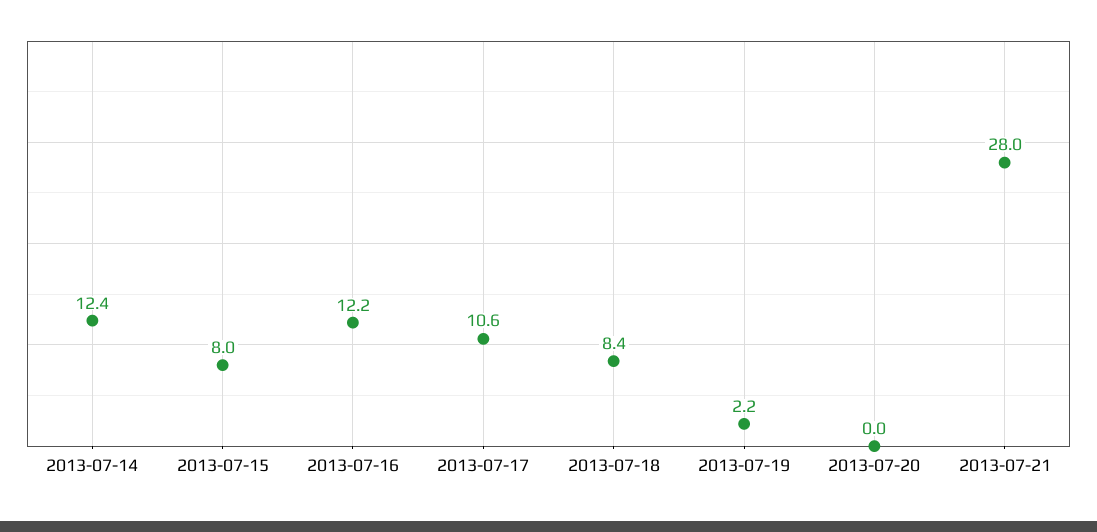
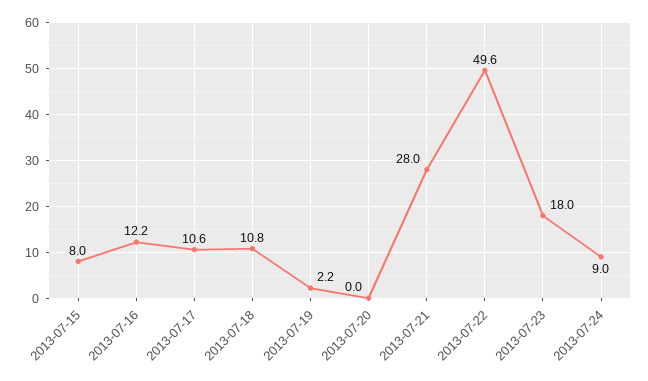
2013-07-14: 12.4 -> none
2013-07-18: 8.4 -> 10.8
2013-07-22: none -> 49.6
2013-07-23: none -> 18
2013-07-24: none -> 9

